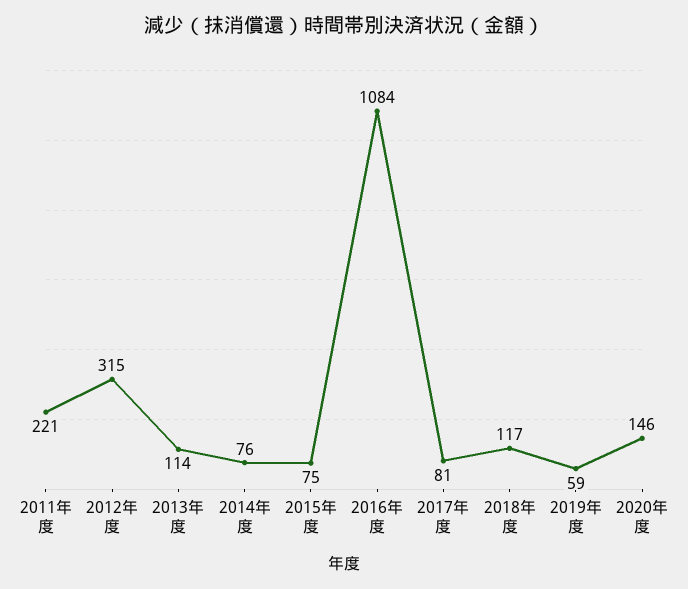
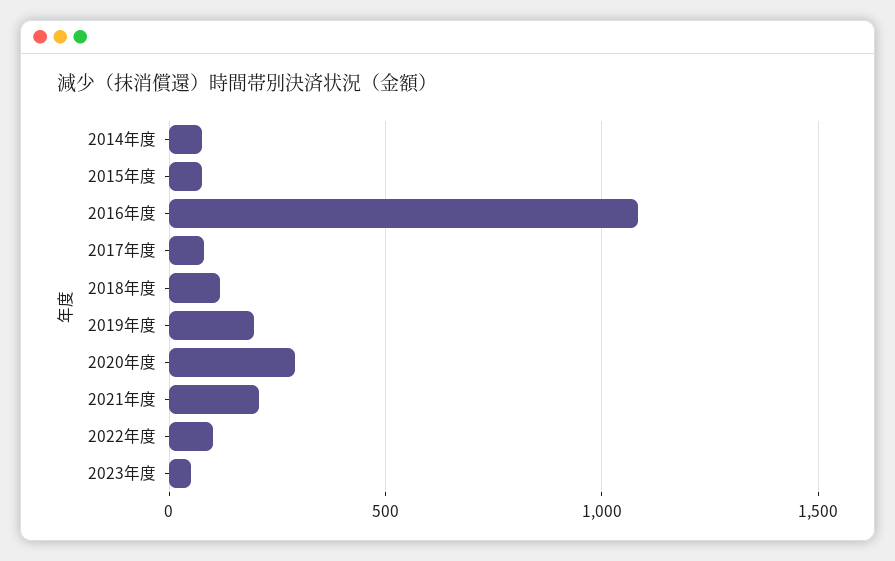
2011年度: 221 -> none
2012年度: 315 -> none
2013年度: 114 -> none
2019年度: 59 -> 200
2020年度: 146 -> 300
2021年度: none -> 200
2022年度: none -> 100
2023年度: none -> 50

